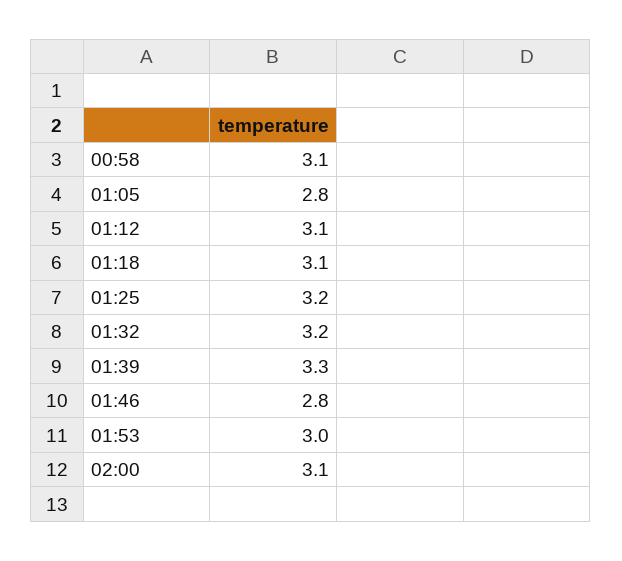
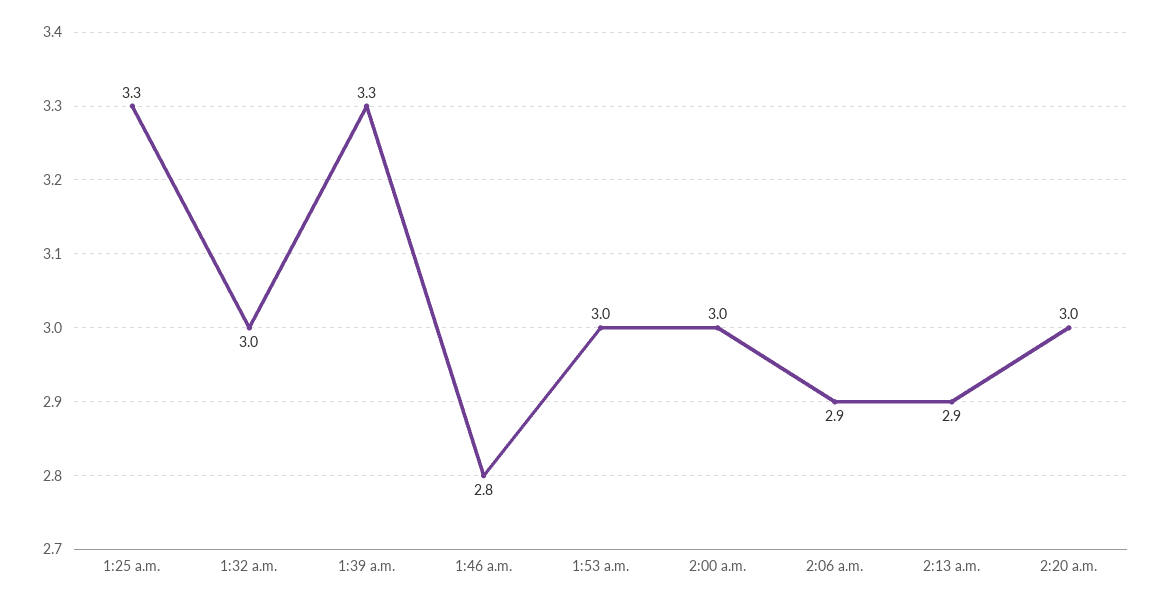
00:58: 3.1 -> none
01:05: 2.8 -> none
01:12: 3.1 -> none
01:18: 3.1 -> none
01:25: 3.2 -> 3.3
01:32: 3.2 -> 3
02:00: 3.1 -> 3
2:06 a.m.: none -> 2.9
2:13 a.m.: none -> 2.9
2:20 a.m.: none -> 3

